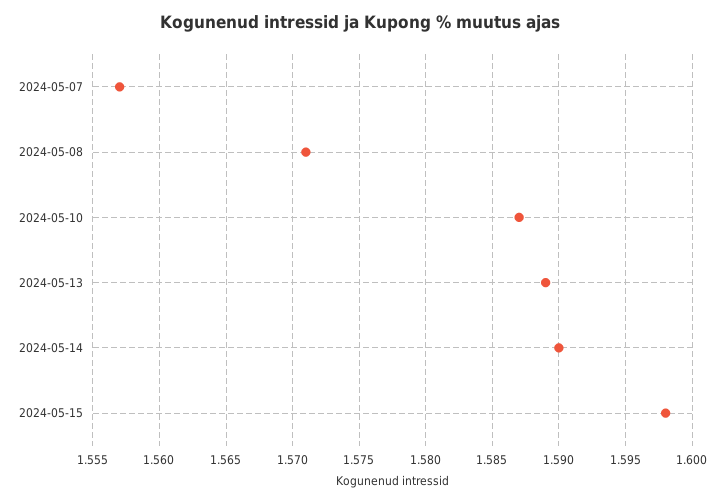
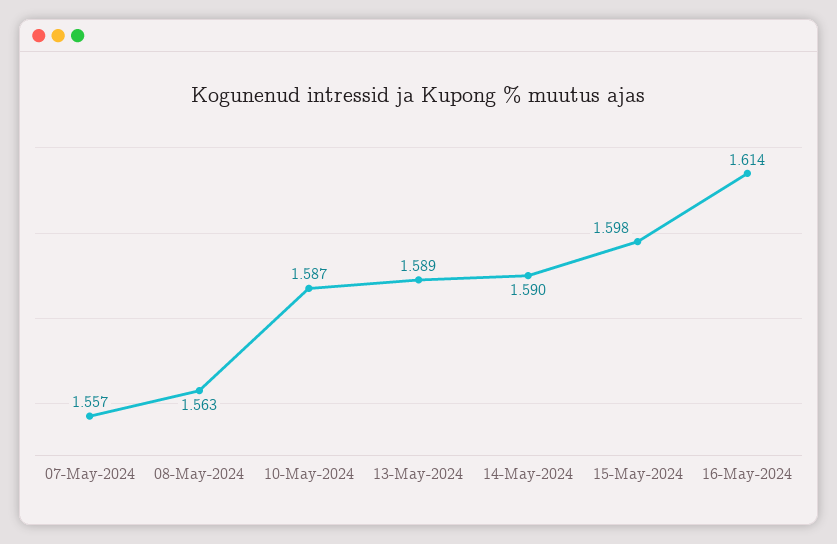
2024-05-08: 1.571 -> 1.563
16-May-2024: none -> 1.614

